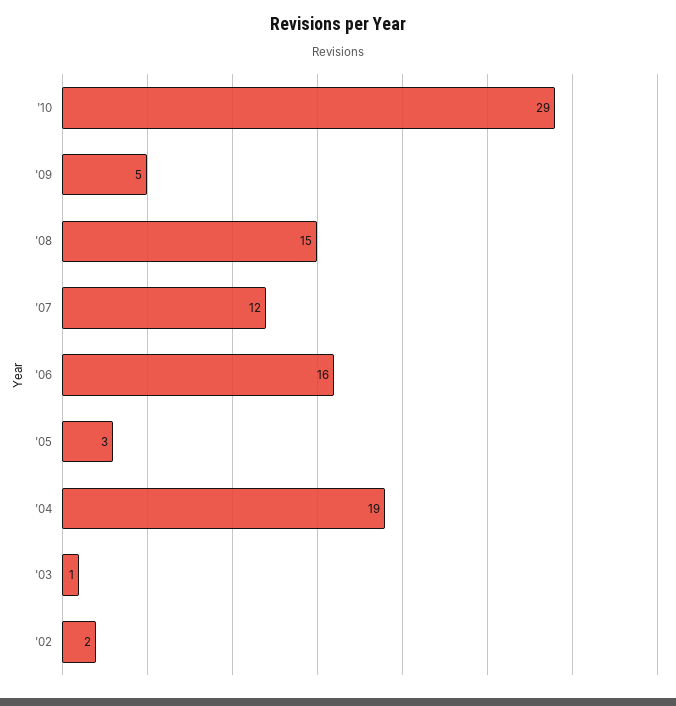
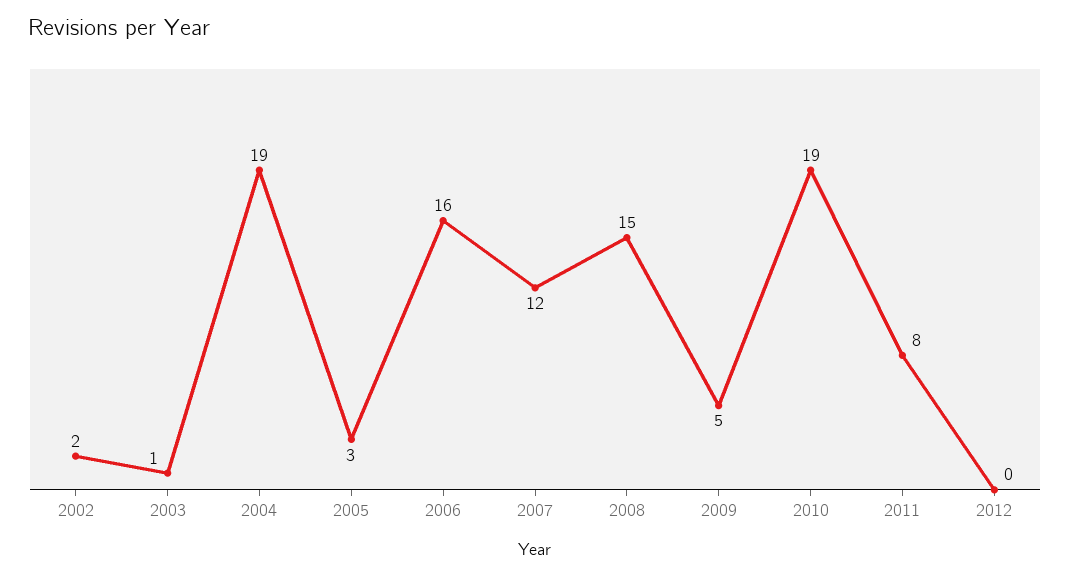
'10: 29 -> 19
2011: none -> 8
2012: none -> 0

